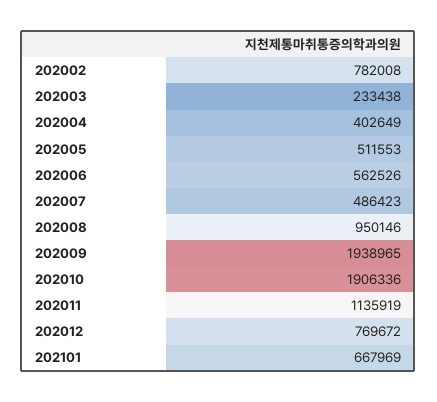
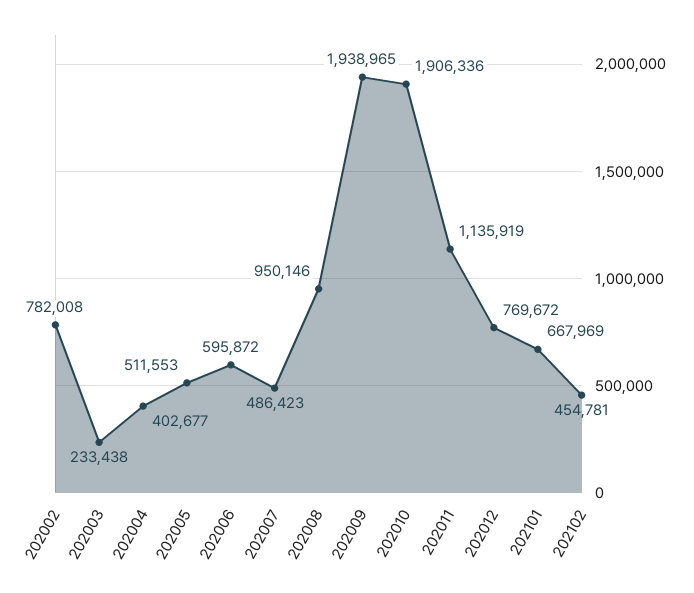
202004: 402649 -> 402677
202006: 562526 -> 595872
202102: none -> 454781

